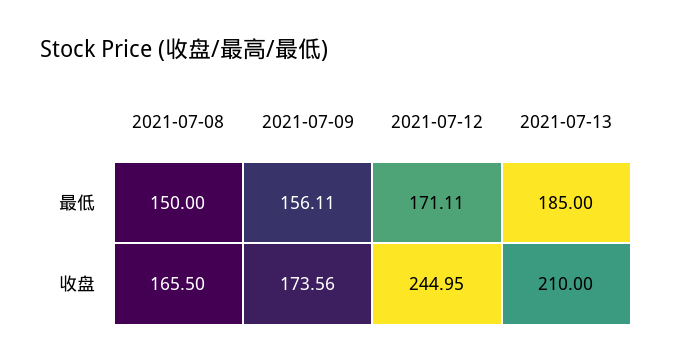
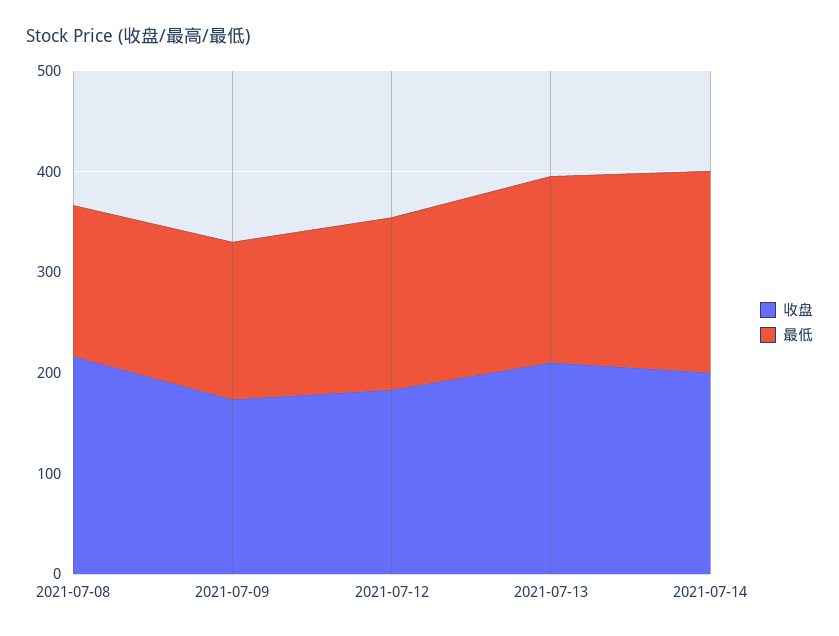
收盘, 2021-07-08: 165.5 -> 220
收盘, 2021-07-12: 244.95 -> 180
收盘, 2021-07-14: none -> 200
最低, 2021-07-14: none -> 200

